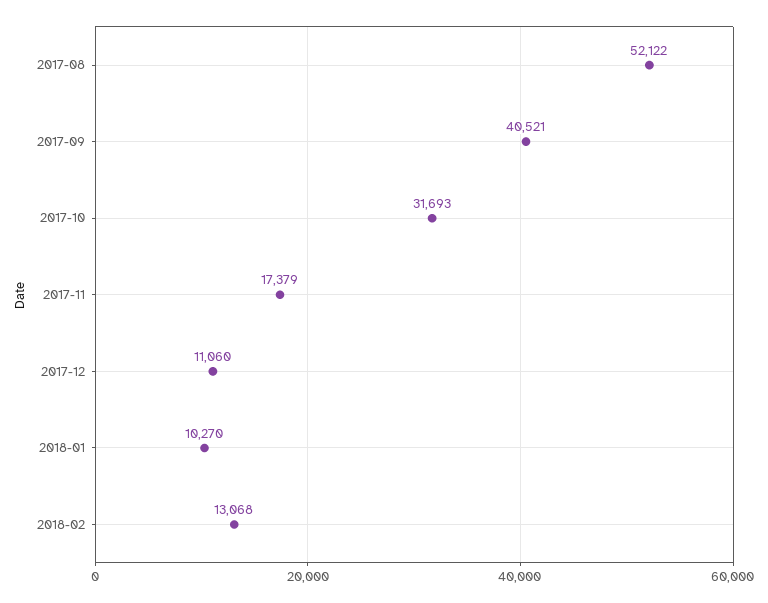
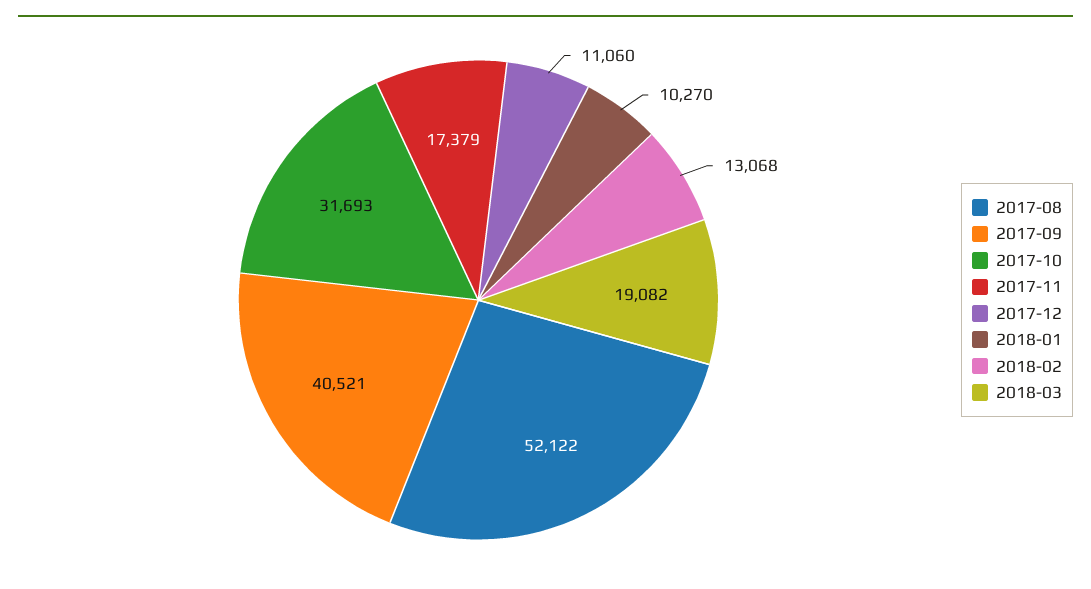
2018-03: none -> 19082

